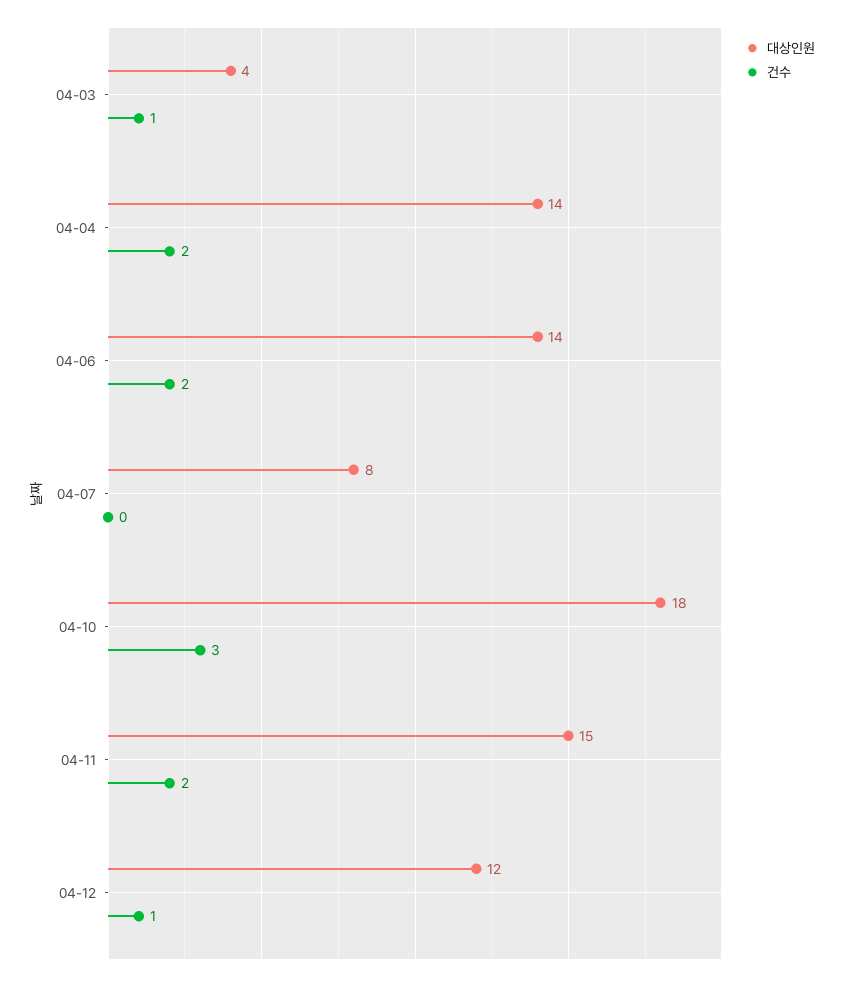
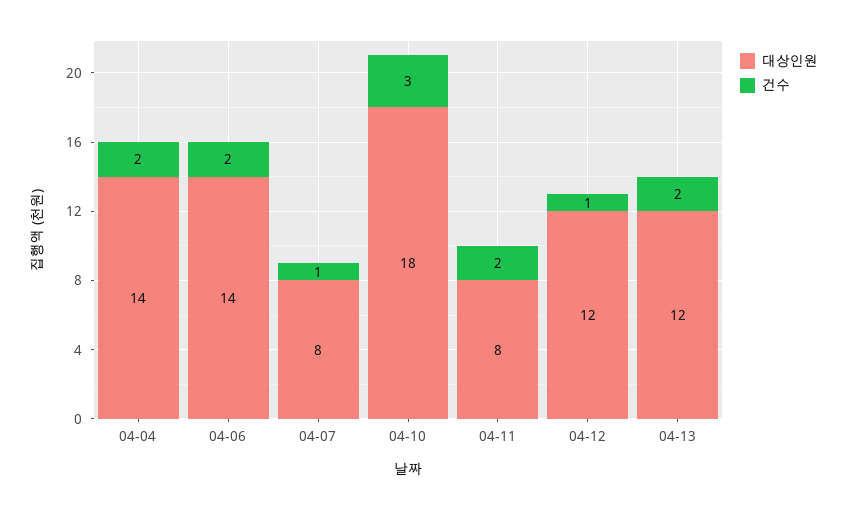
대상인원, 04-03: 4 -> none
건수, 04-03: 1 -> none
건수, 04-07: 0 -> 1
대상인원, 04-11: 15 -> 8
대상인원, 04-13: none -> 12
건수, 04-13: none -> 2

